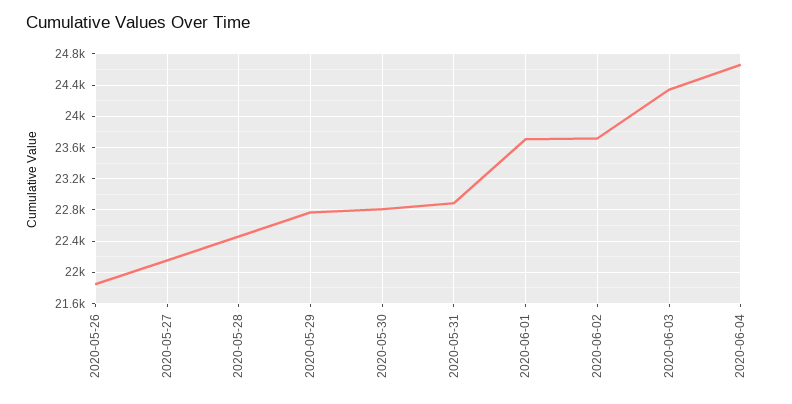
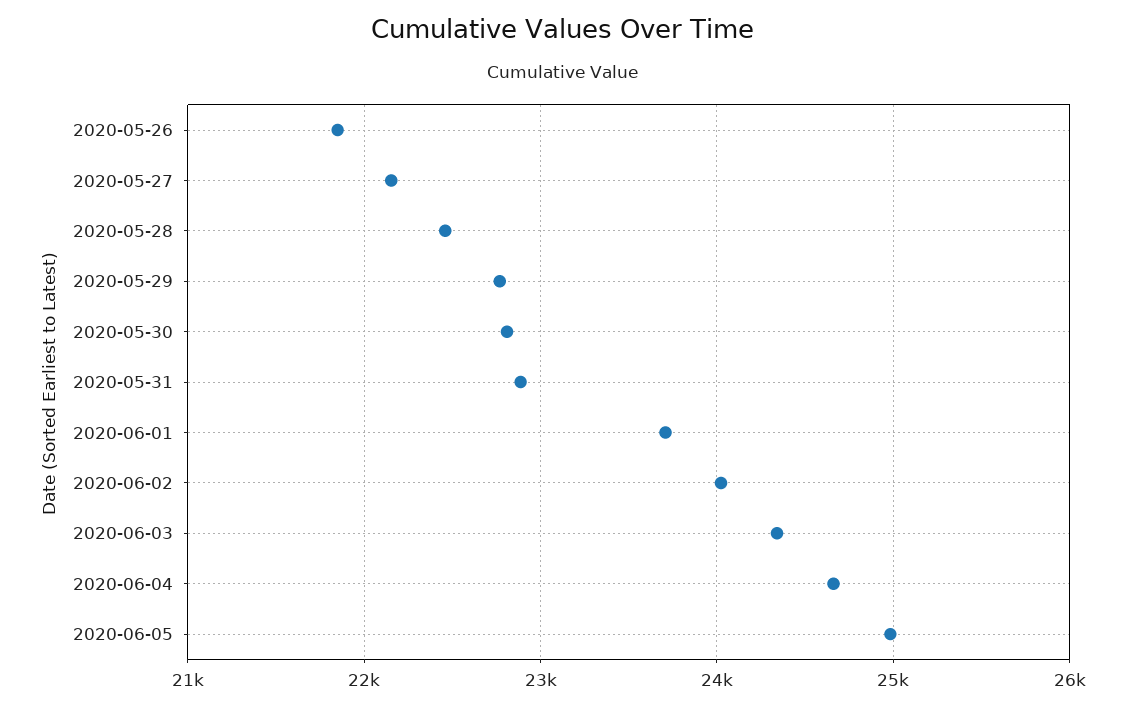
2020-06-02: 23700 -> 24000
2020-06-05: none -> 25000

